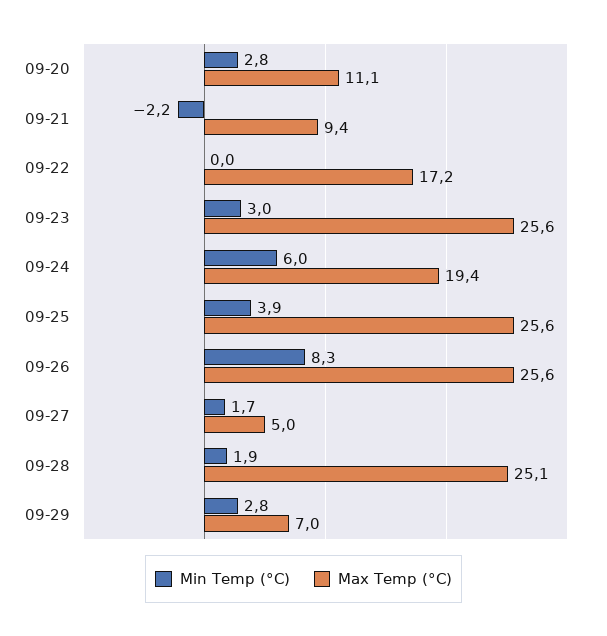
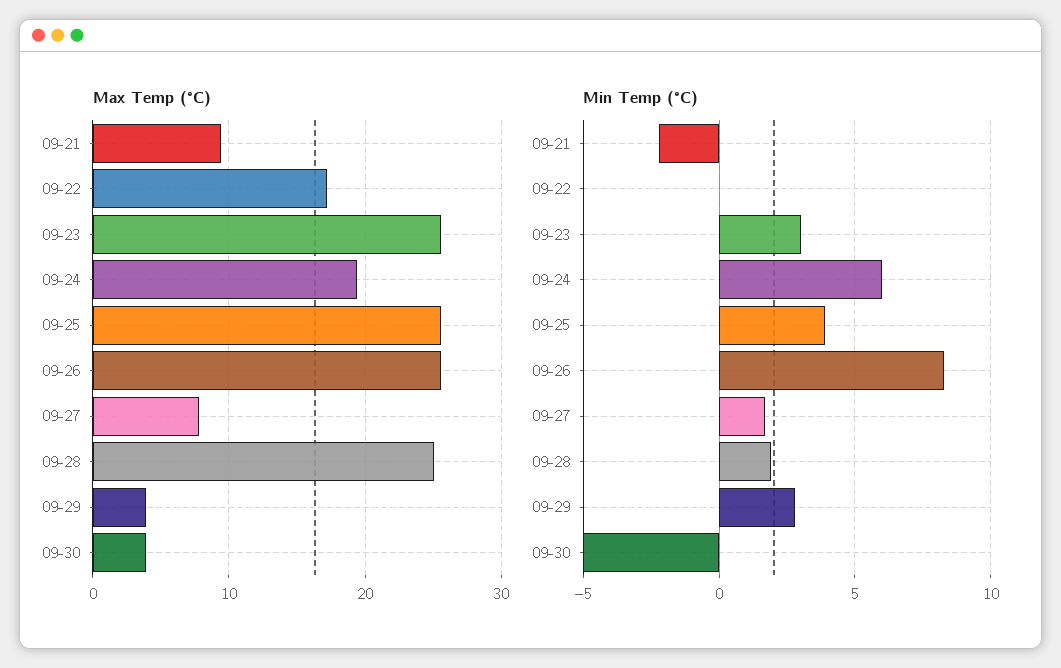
Min Temp (°C), 09-20: 2.8 -> none
Max Temp (°C), 09-20: 11.1 -> none
Max Temp (°C), 09-27: 5 -> 8
Max Temp (°C), 09-29: 7 -> 4
Max Temp (°C), 09-30: none -> 4
Min Temp (°C), 09-30: none -> -5

